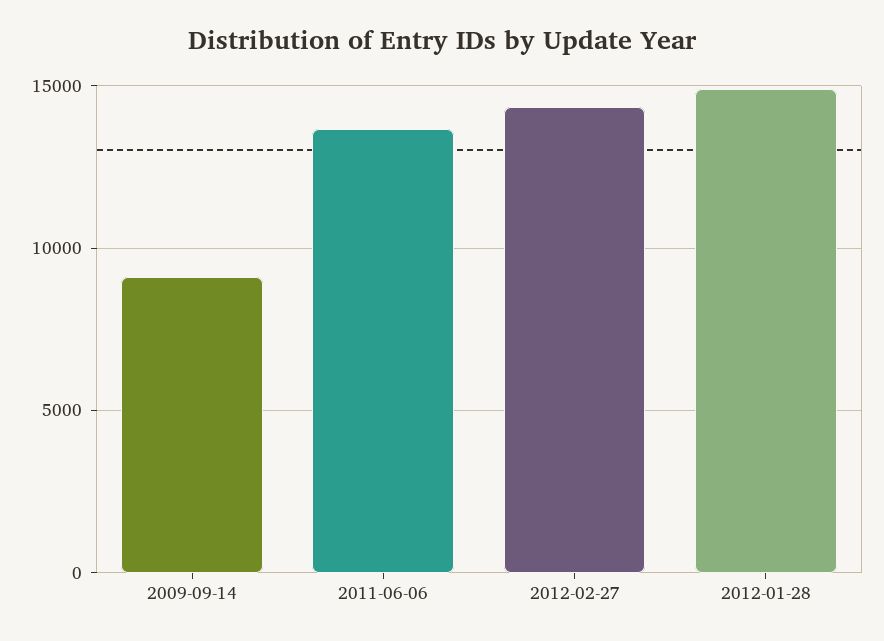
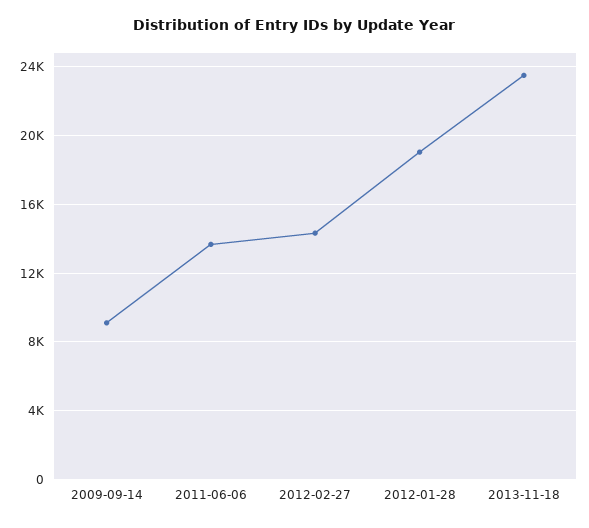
2012-01-28: 15000 -> 19000
2013-11-18: none -> 23500

